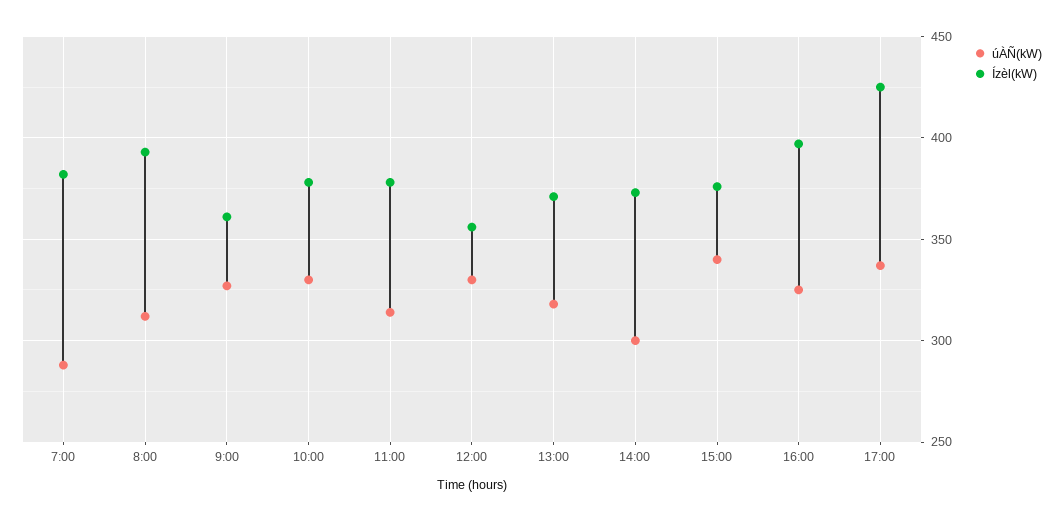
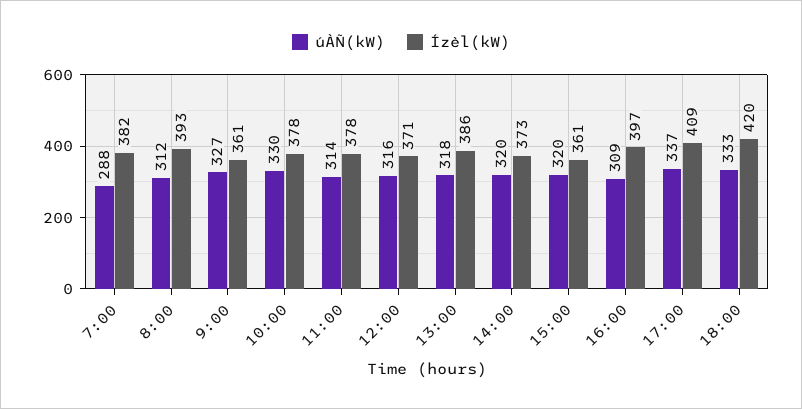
úÀÑ(kW), 12:00: 330 -> 316
Ízèl(kW), 12:00: 355 -> 371
Ízèl(kW), 13:00: 370 -> 386
úÀÑ(kW), 14:00: 300 -> 320
úÀÑ(kW), 15:00: 340 -> 320
Ízèl(kW), 15:00: 375 -> 361
úÀÑ(kW), 16:00: 325 -> 309
Ízèl(kW), 17:00: 425 -> 409
úÀÑ(kW), 18:00: none -> 333
Ízèl(kW), 18:00: none -> 420

